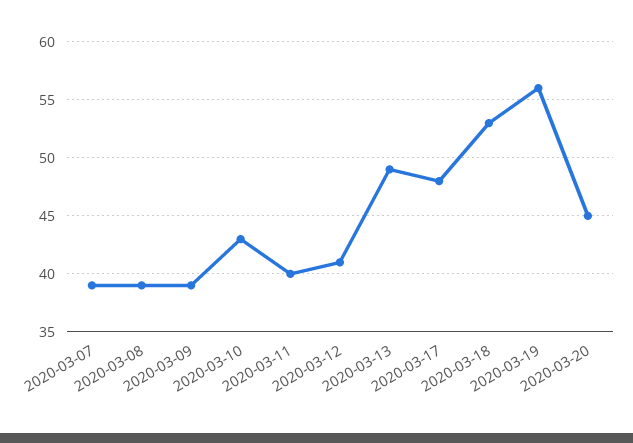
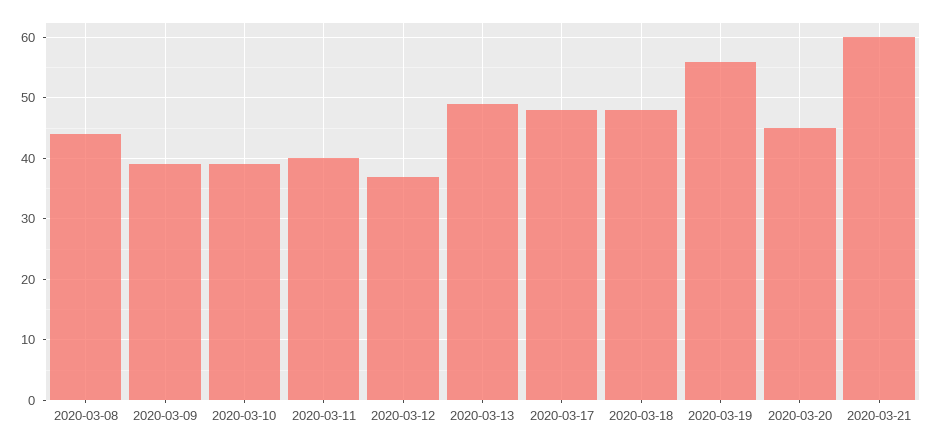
2020-03-07: 39 -> none
2020-03-08: 39 -> 44
2020-03-10: 43 -> 39
2020-03-12: 41 -> 37
2020-03-18: 53 -> 48
2020-03-21: none -> 60

